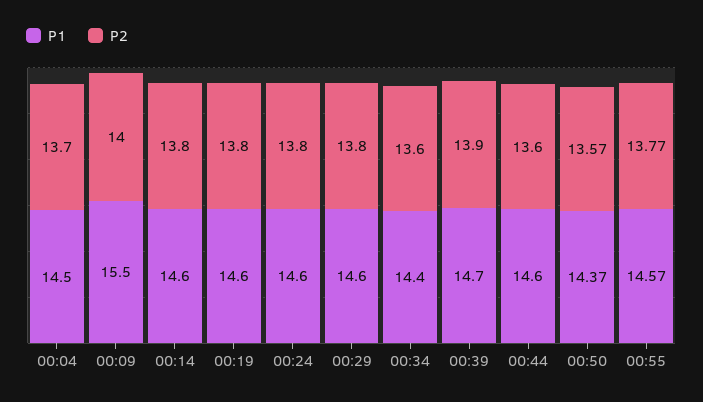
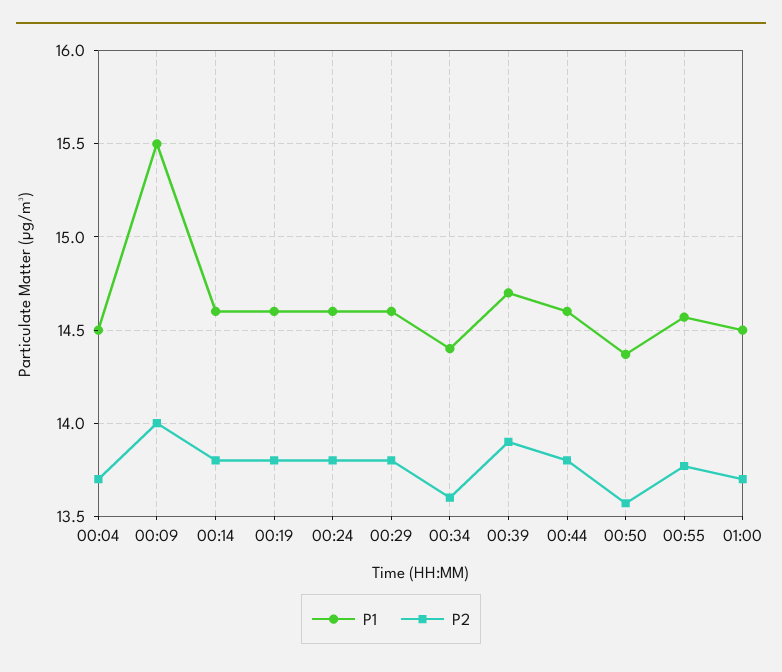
P2, 00:44: 13.6 -> 13.8
P1, 01:00: none -> 14.5
P2, 01:00: none -> 13.7

